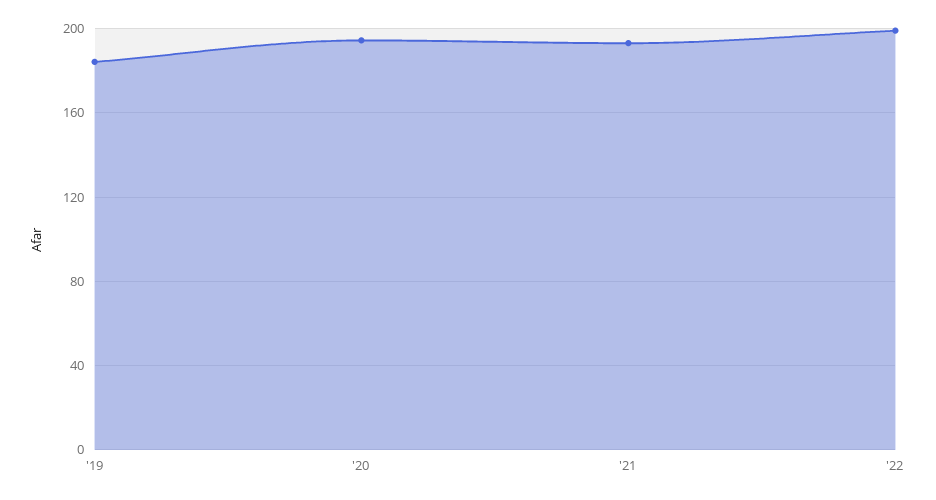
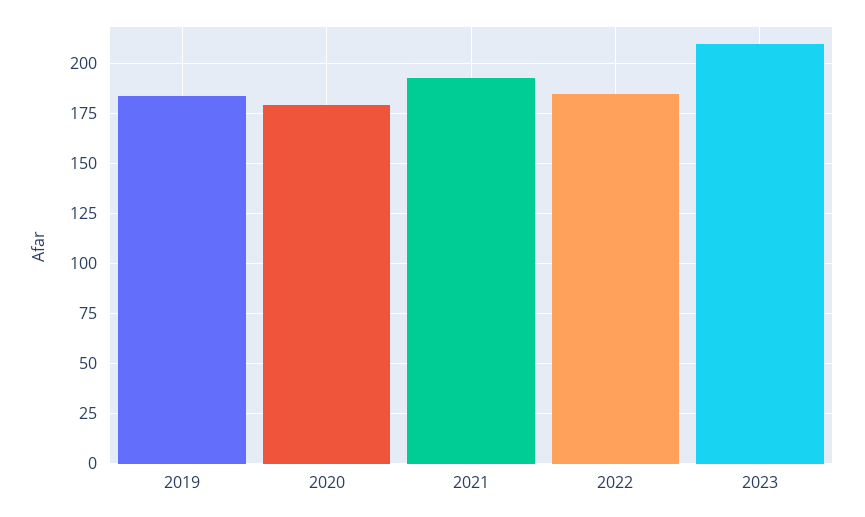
'20: 195 -> 180
'22: 200 -> 185
2023: none -> 210

